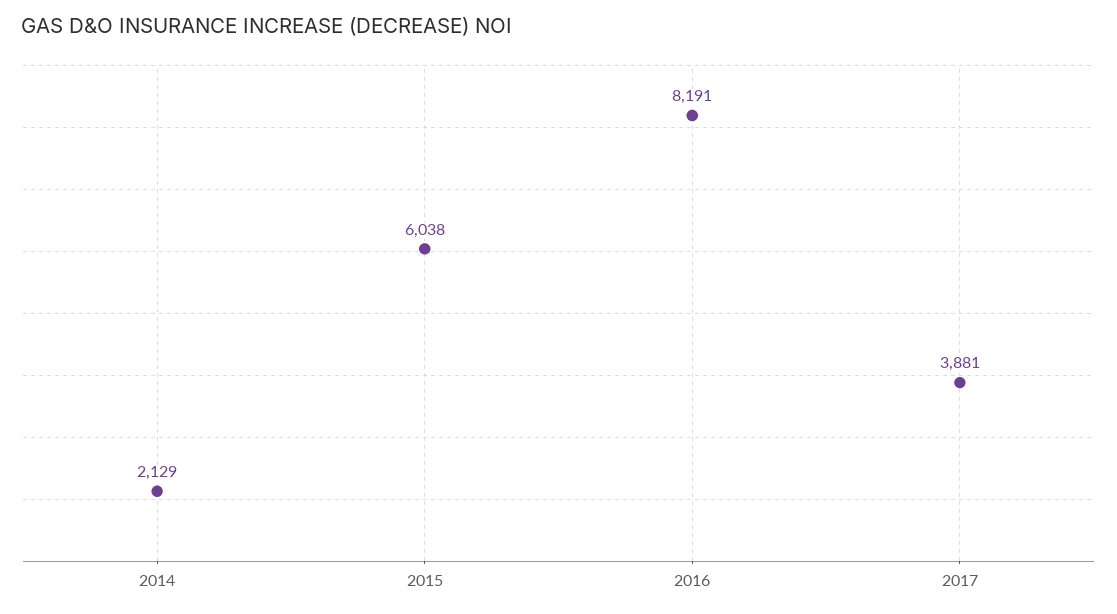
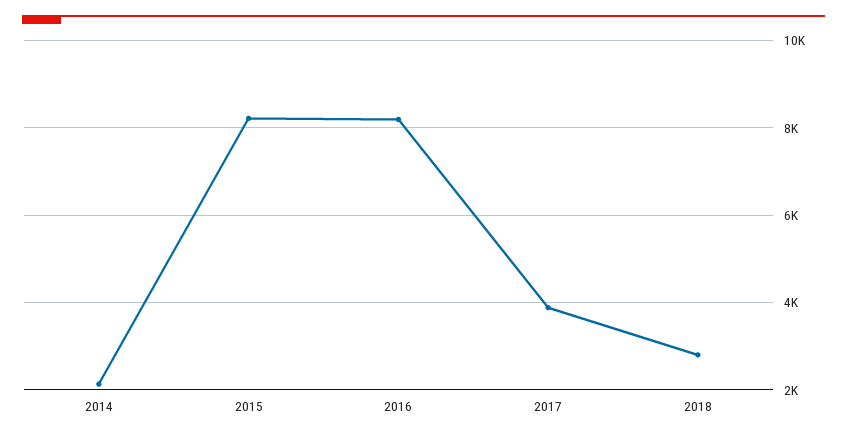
2015: 6038 -> 8200
2018: none -> 2800

